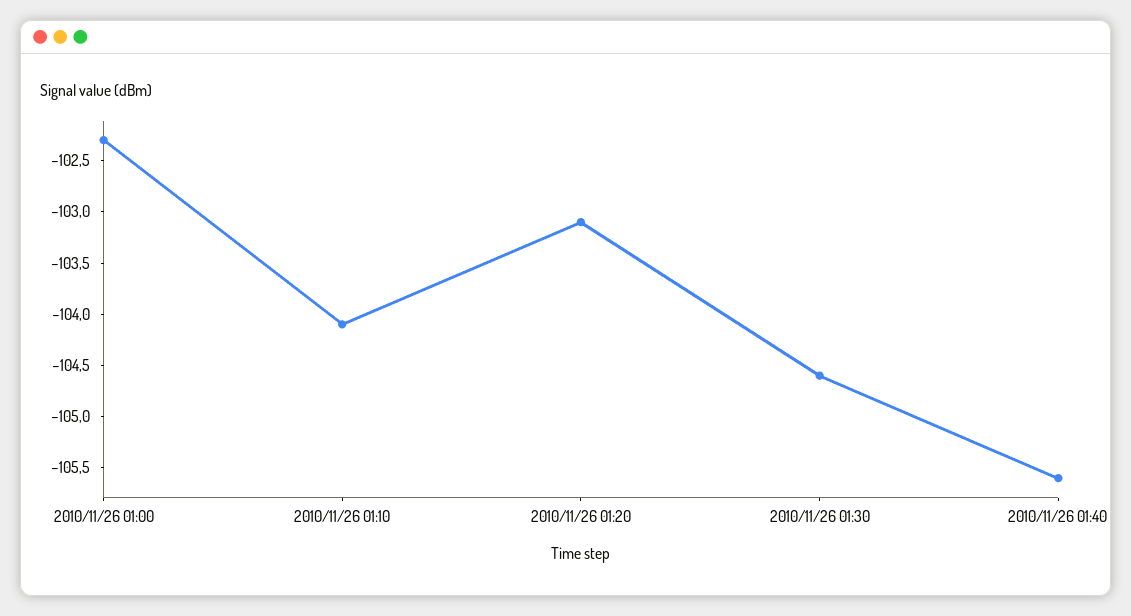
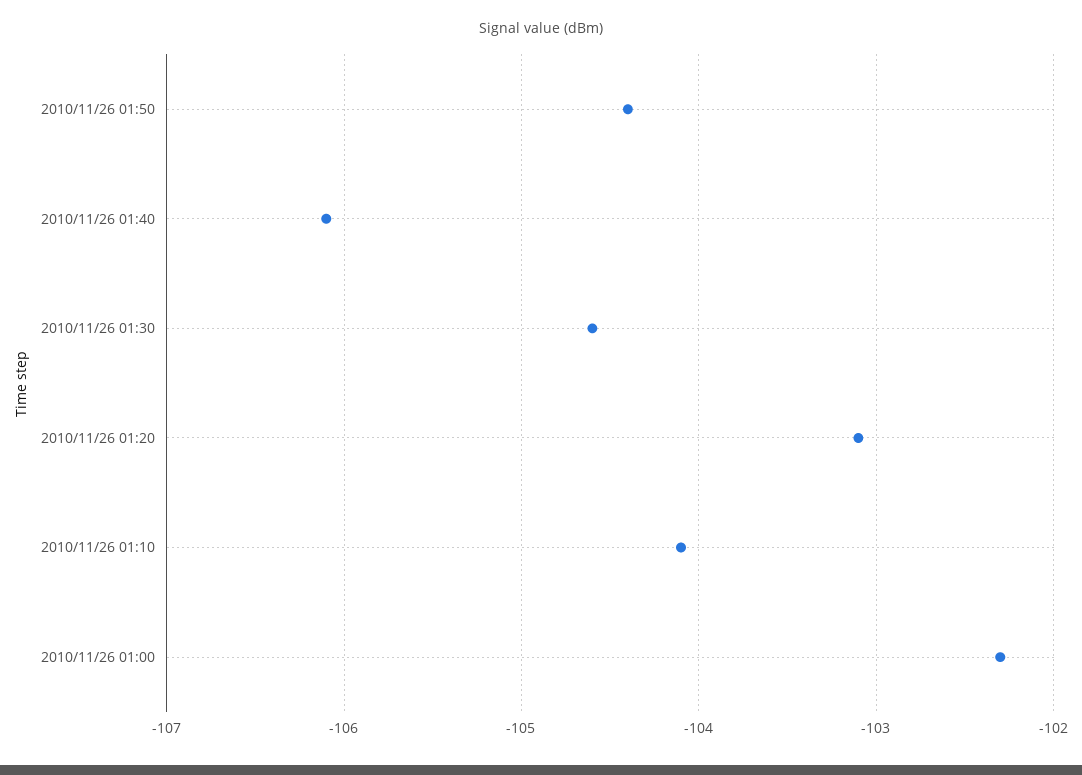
2010/11/26 01:40: -105.6 -> -106.1
2010/11/26 01:50: none -> -104.4

